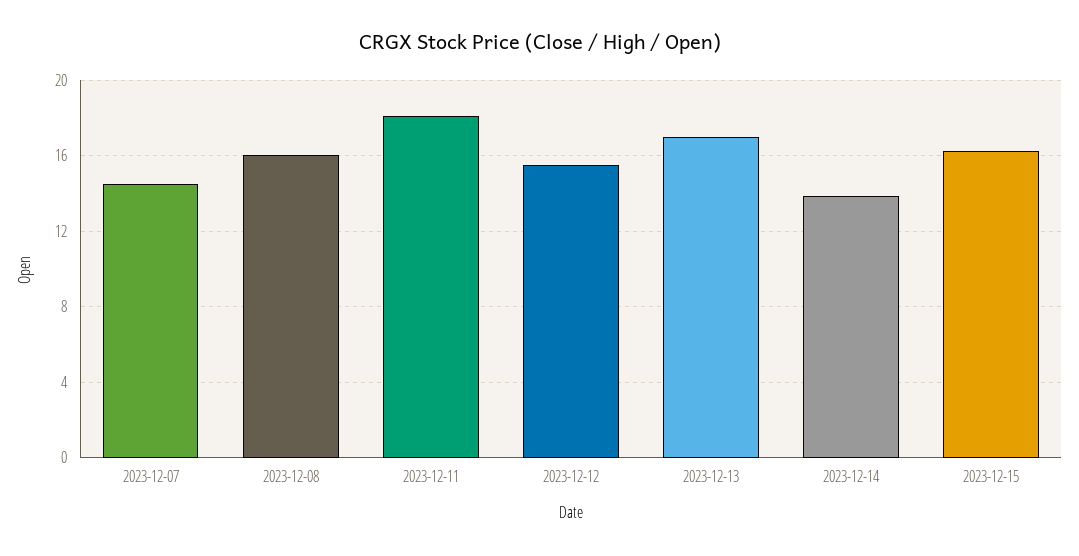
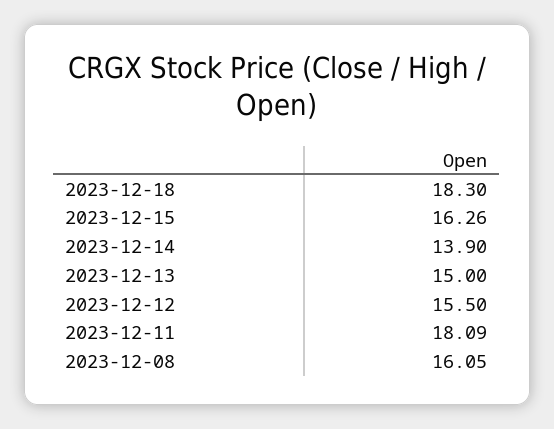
2023-12-07: 14.5 -> none
2023-12-13: 17 -> 15
2023-12-18: none -> 18.3

